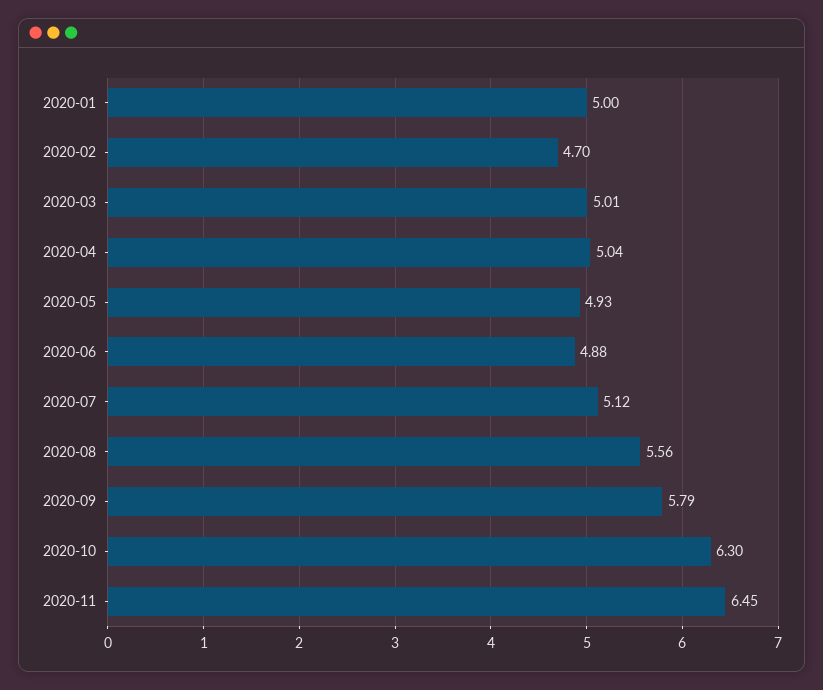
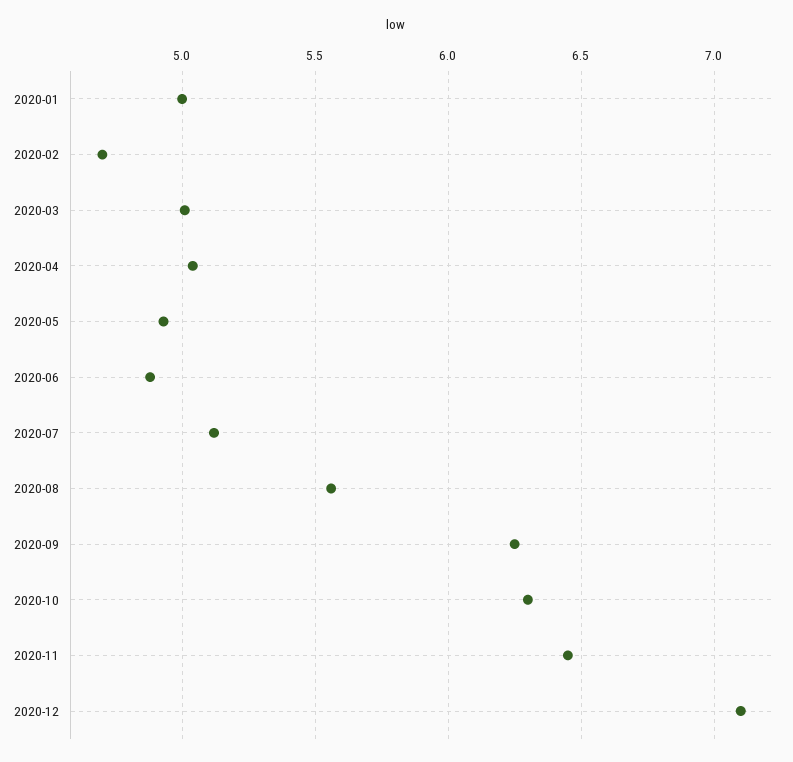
2020-09: 5.79 -> 6.25
2020-12: none -> 7.1

